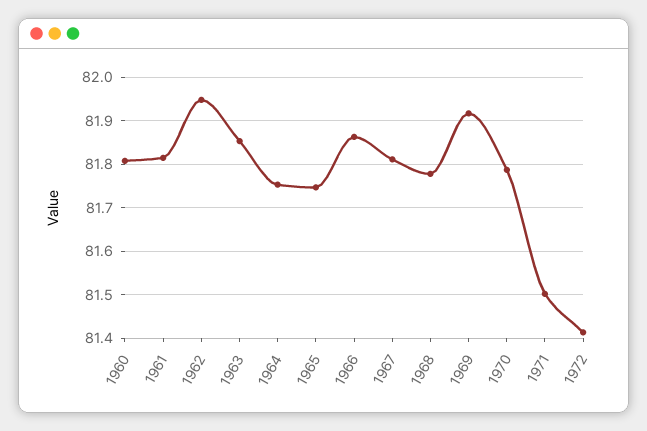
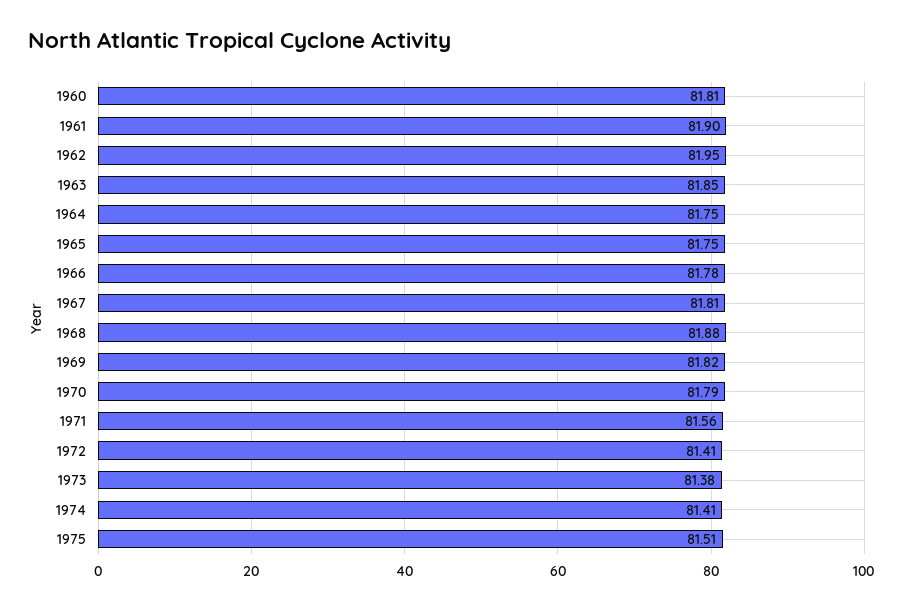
1961: 81.82 -> 81.9
1966: 81.86 -> 81.78
1968: 81.78 -> 81.88
1969: 81.92 -> 81.82
1971: 81.5 -> 81.56
1973: none -> 81.38
1974: none -> 81.41
1975: none -> 81.51

